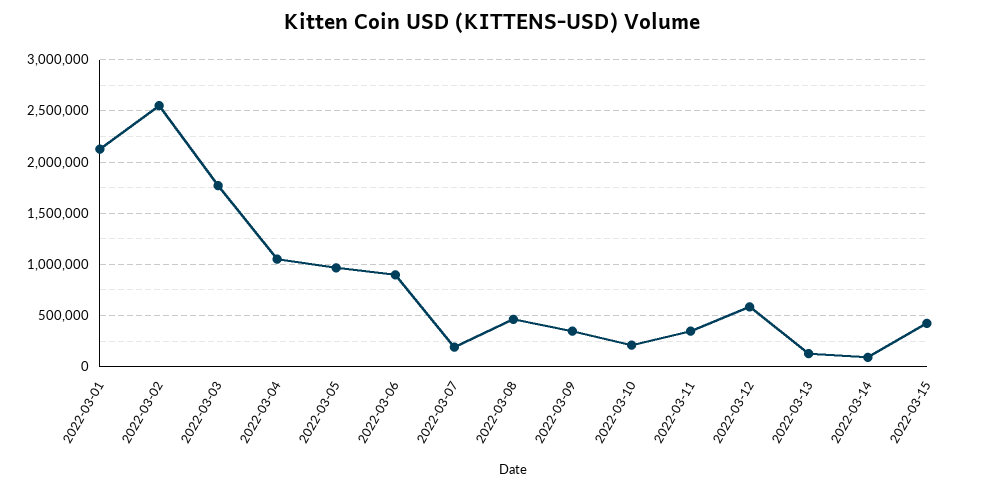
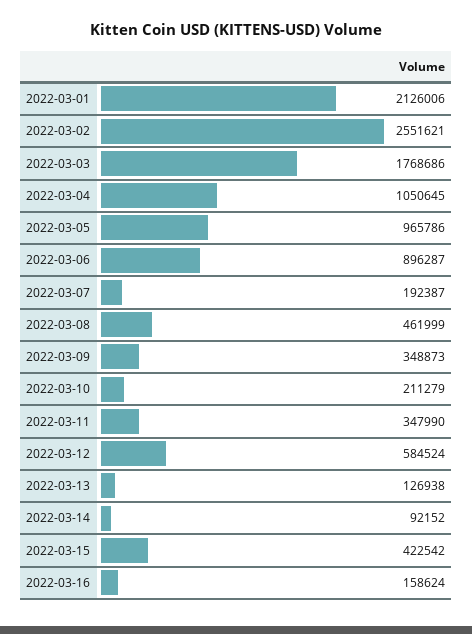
2022-03-16: none -> 158624

